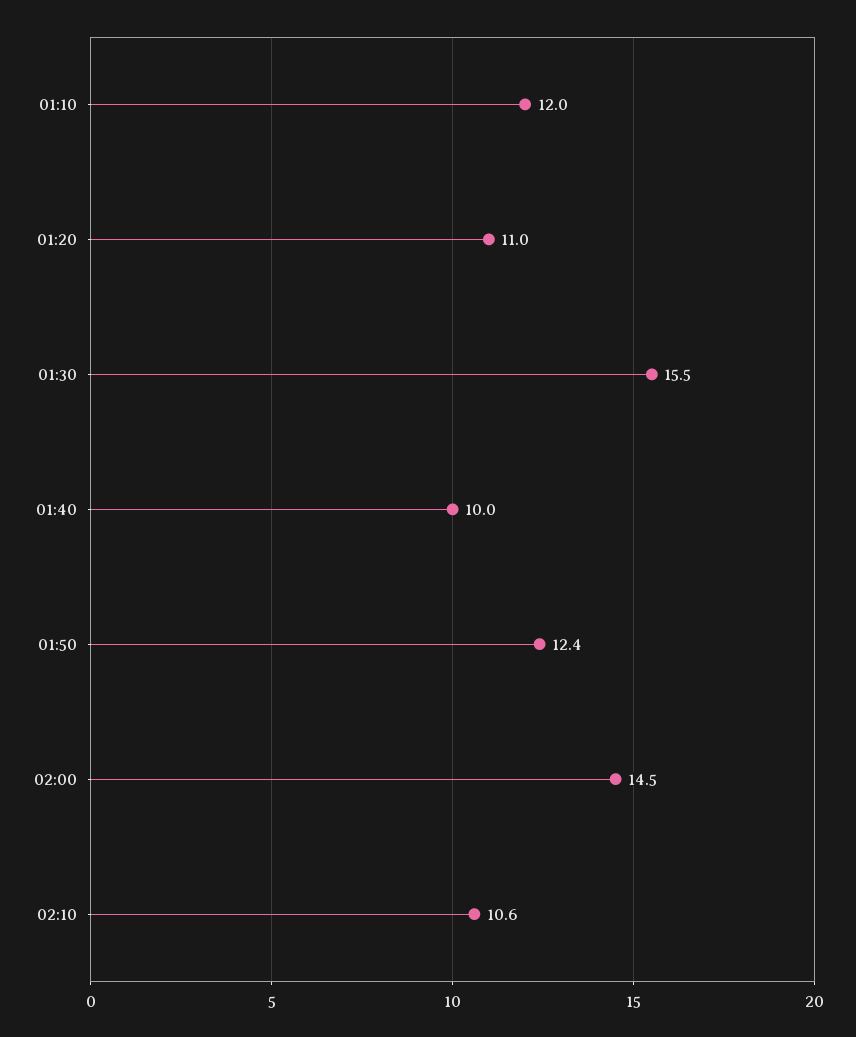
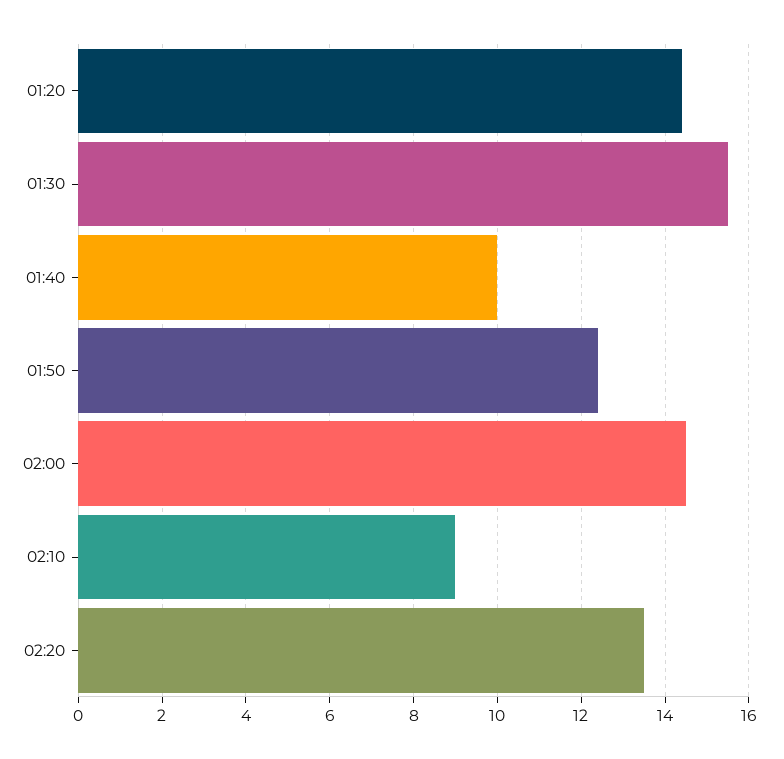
01:10: 12 -> none
01:20: 11 -> 14.5
02:10: 10.6 -> 9
02:20: none -> 13.5

